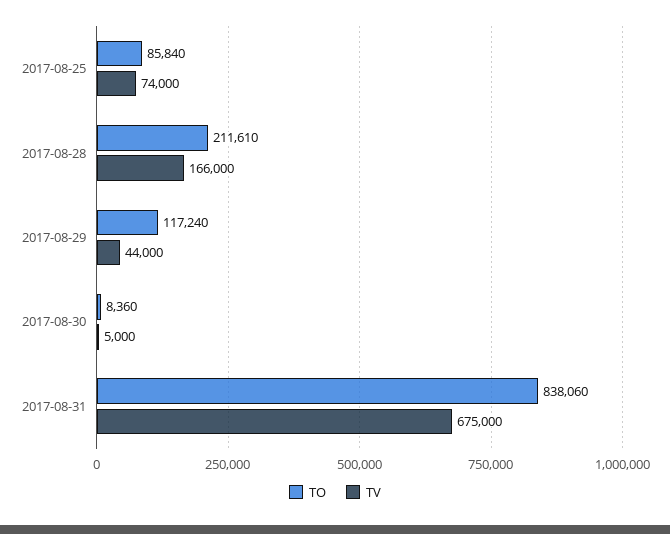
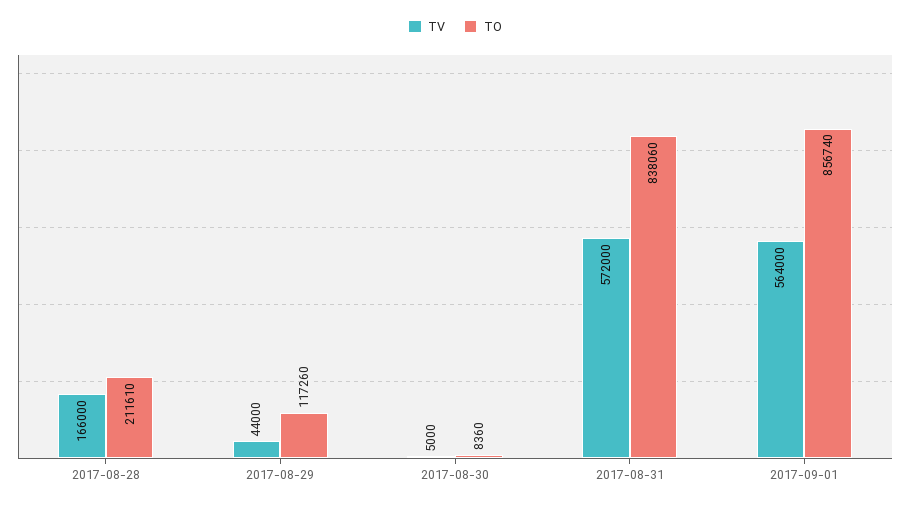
TO, 2017-08-25: 85840 -> none
TV, 2017-08-25: 74000 -> none
TO, 2017-08-29: 117240 -> 117260
TV, 2017-08-31: 675000 -> 572000
TV, 2017-09-01: none -> 564000
TO, 2017-09-01: none -> 856740

